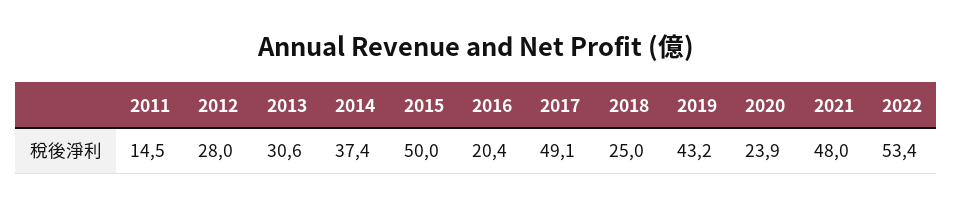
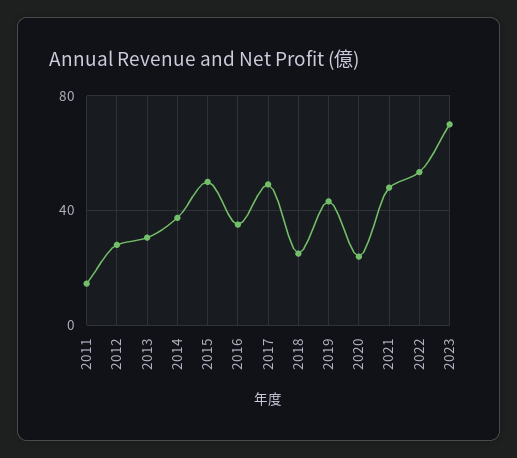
2016: 20.4 -> 35
2023: none -> 70

